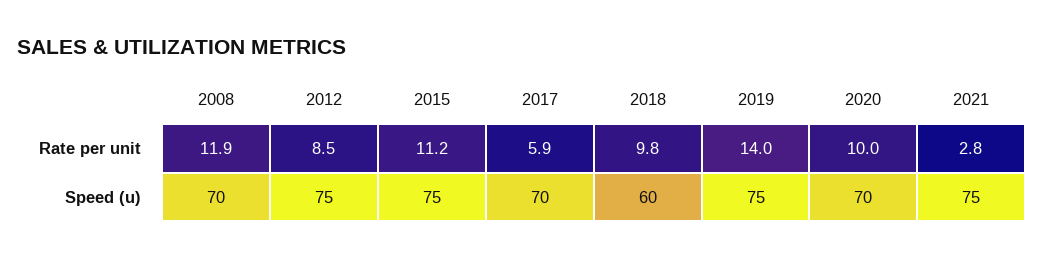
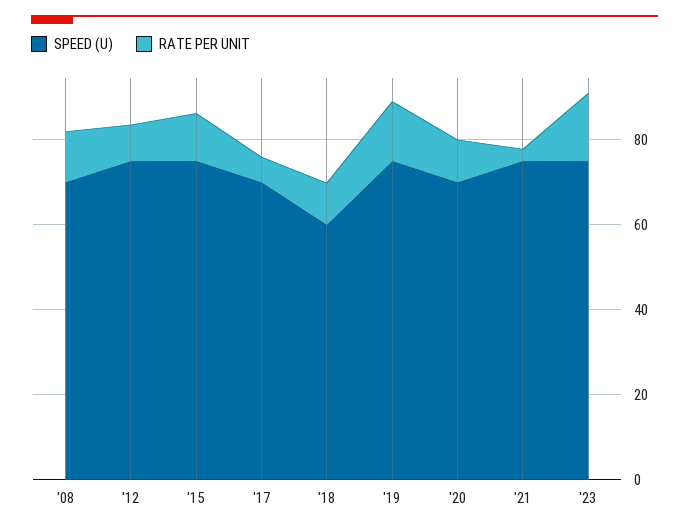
Speed (u), '23: none -> 75
Rate per unit, '23: none -> 15

